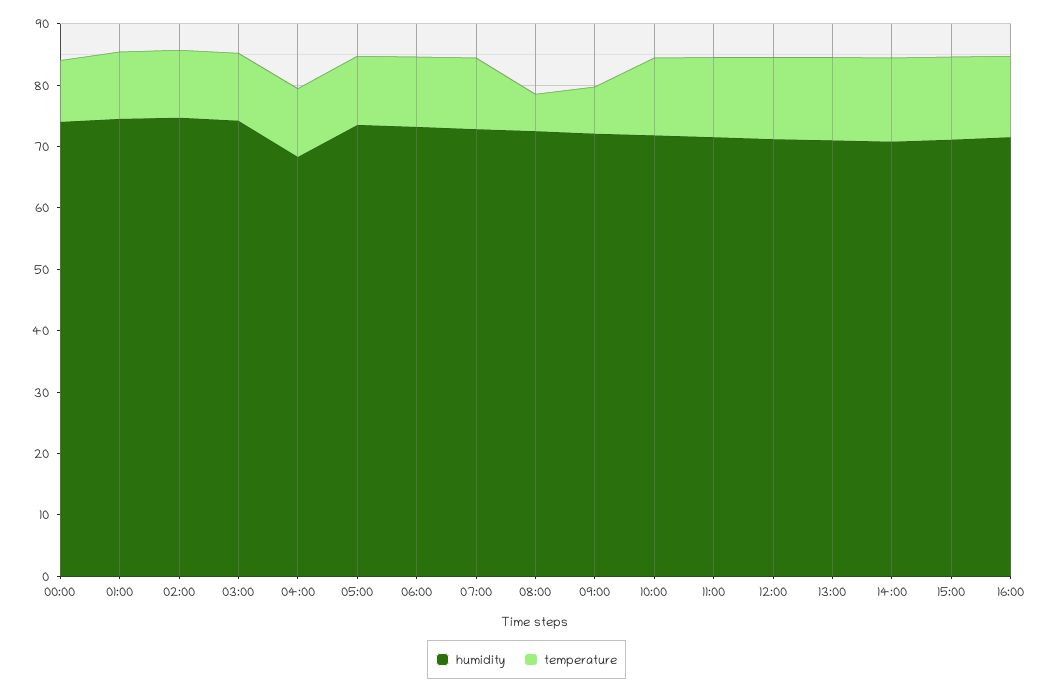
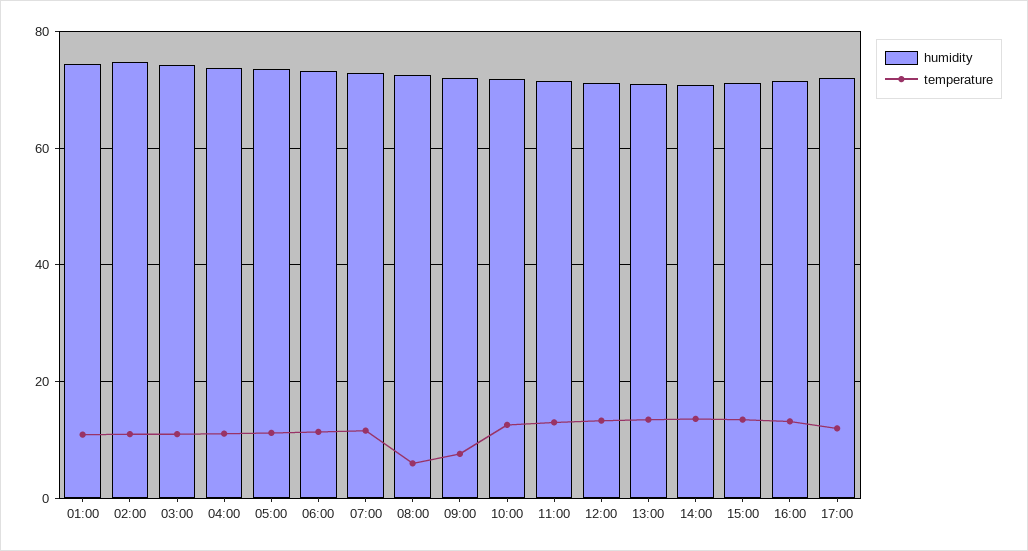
humidity, 00:00: 74 -> none
temperature, 00:00: 10 -> none
humidity, 04:00: 68 -> 74
humidity, 17:00: none -> 72
temperature, 17:00: none -> 12

